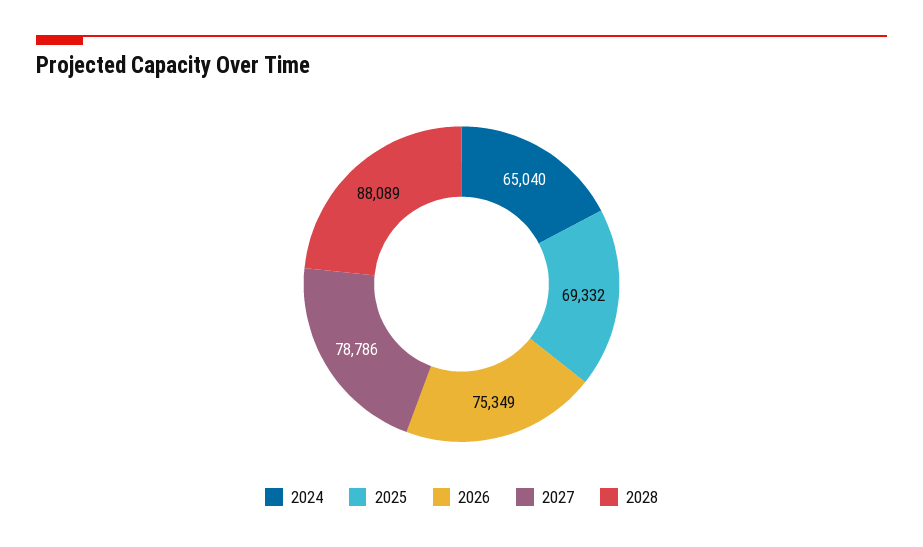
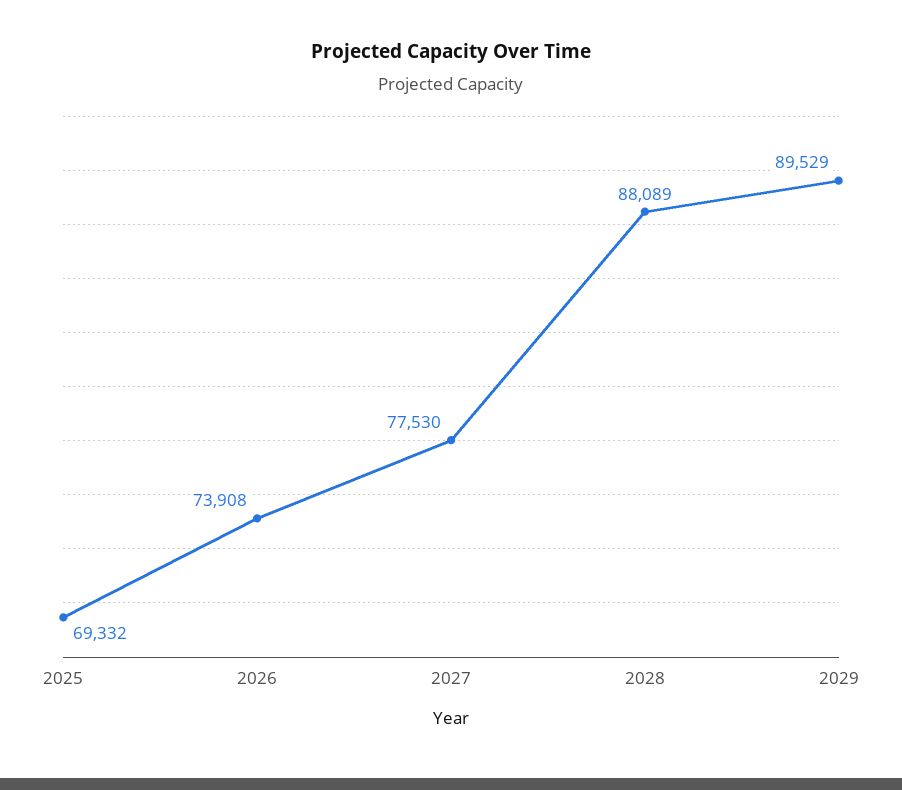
2024: 65040 -> none
2026: 75349 -> 73908
2027: 78786 -> 77530
2029: none -> 89529

